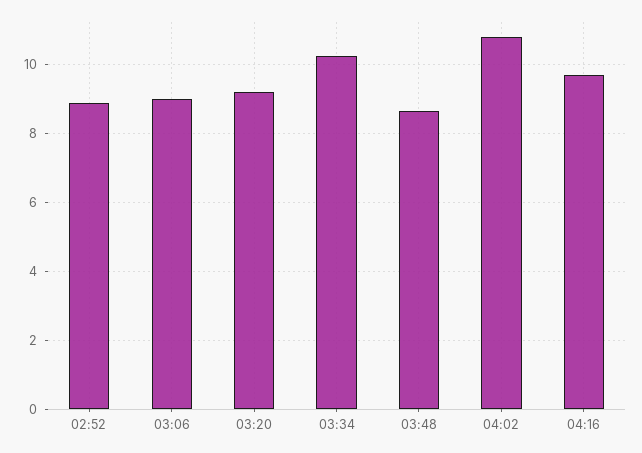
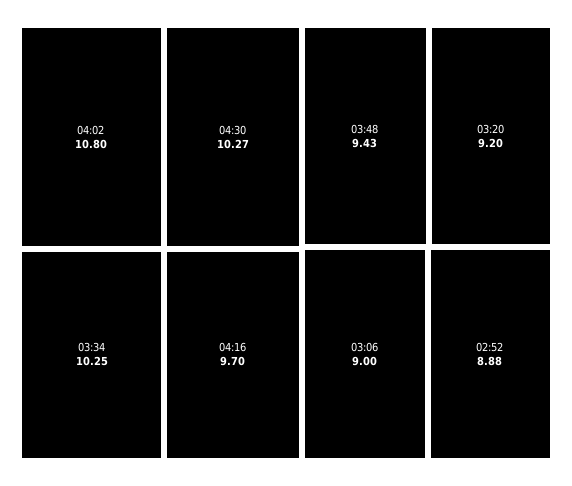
03:48: 8.6 -> 9.43
04:30: none -> 10.27

